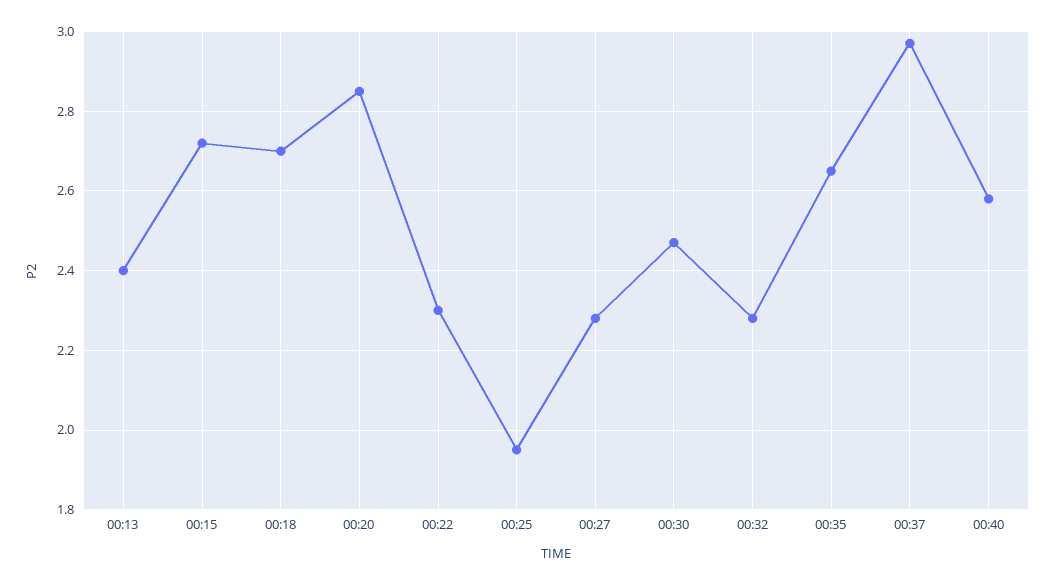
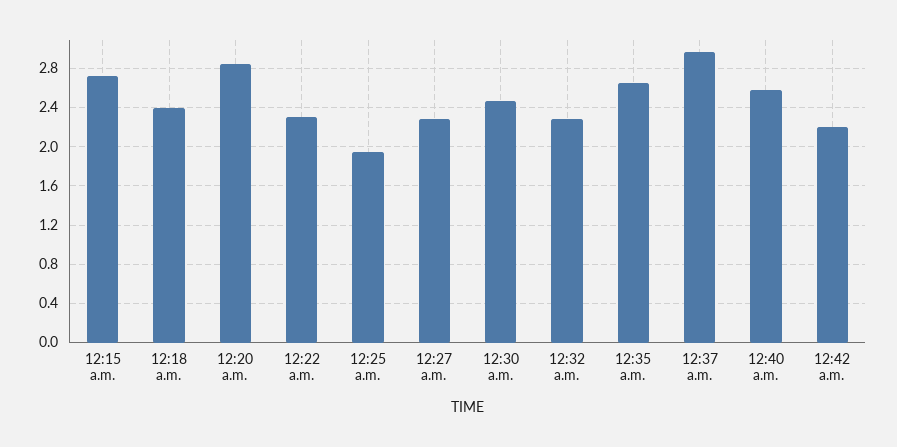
00:13: 2.4 -> none
00:18: 2.7 -> 2.4
12:42 a.m.: none -> 2.2

